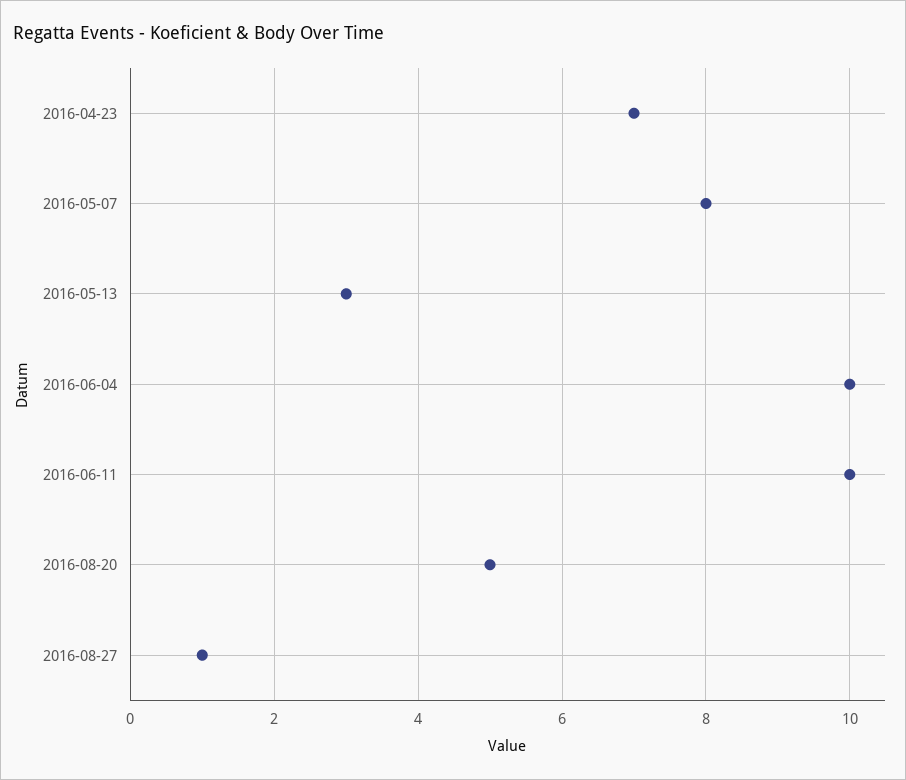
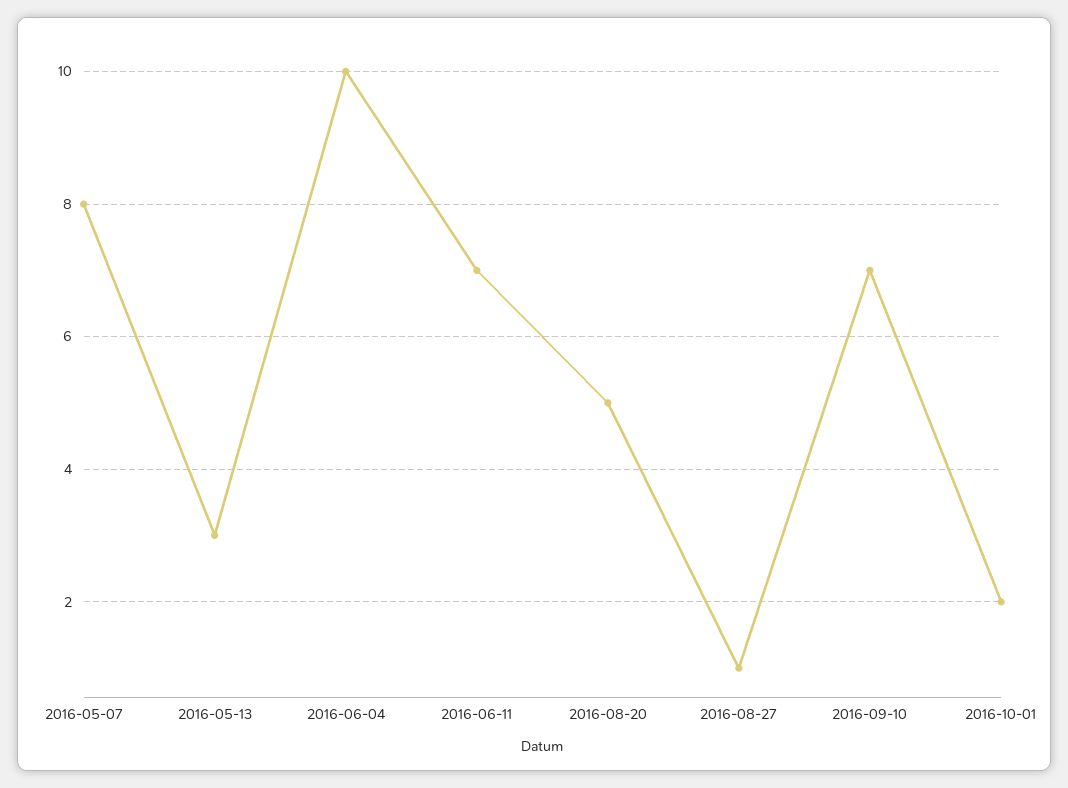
2016-04-23: 7 -> none
2016-06-11: 10 -> 7
2016-09-10: none -> 7
2016-10-01: none -> 2

